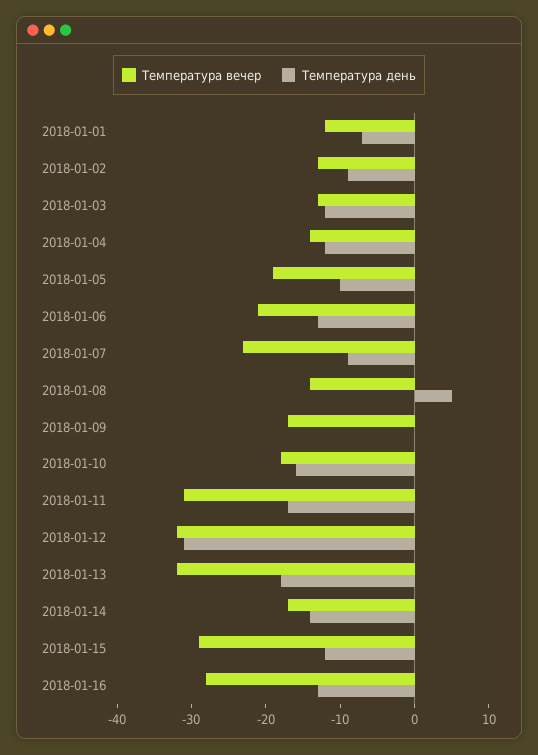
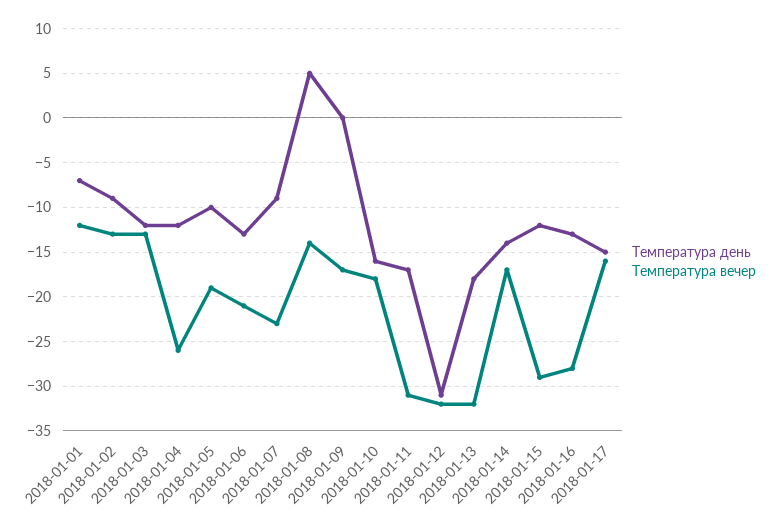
Температура вечер, 2018-01-04: -15 -> -26
Температура день, 2018-01-17: none -> -15
Температура вечер, 2018-01-17: none -> -16

